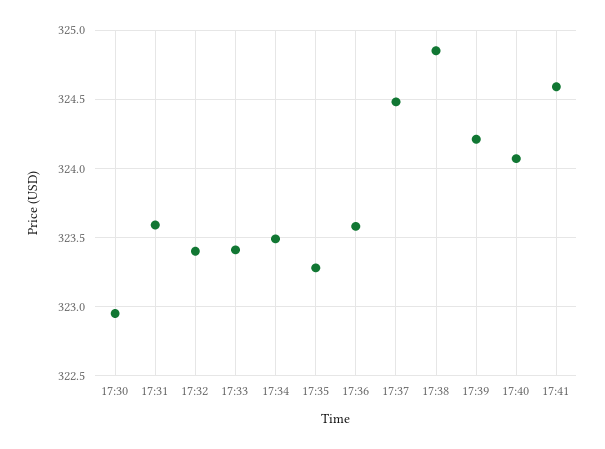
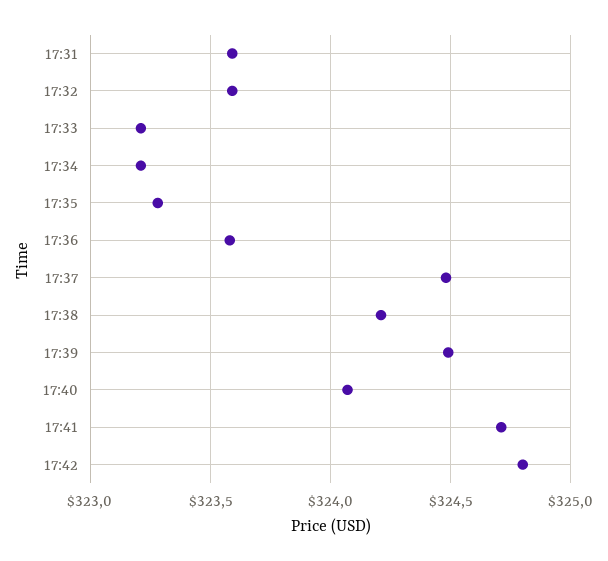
17:30: 322.95 -> none
17:32: 323.4 -> 323.6
17:33: 323.4 -> 323.2
17:34: 323.5 -> 323.2
17:38: 324.85 -> 324.2
17:39: 324.2 -> 324.5
17:41: 324.6 -> 324.7
17:42: none -> 324.8

